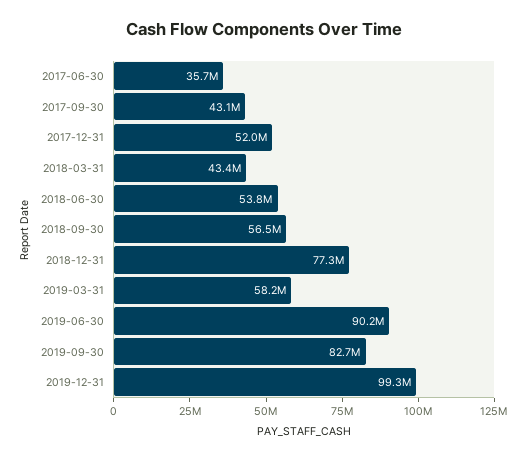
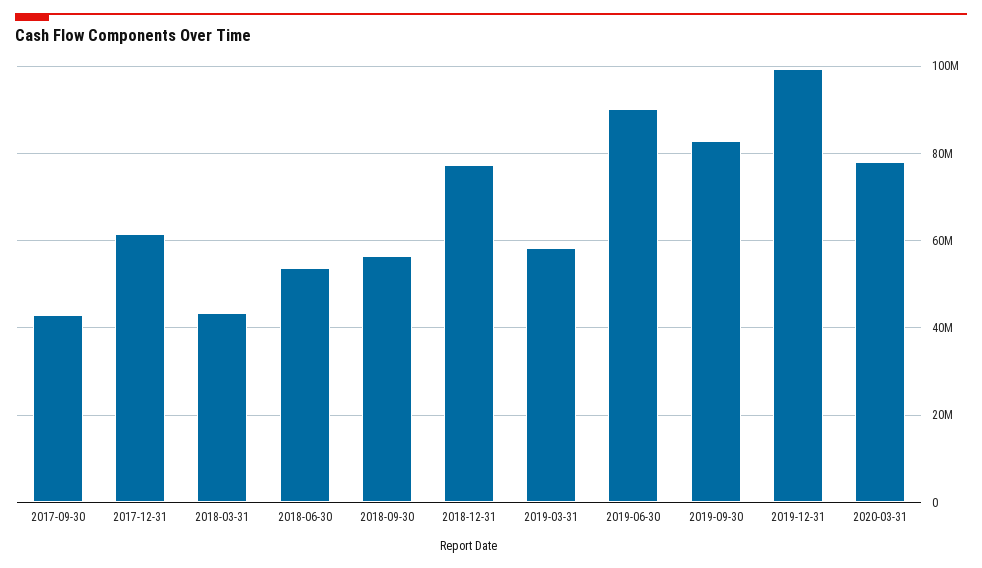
2017-06-30: 35700000 -> none
2017-12-31: 52000000 -> 62000000
2020-03-31: none -> 78000000

